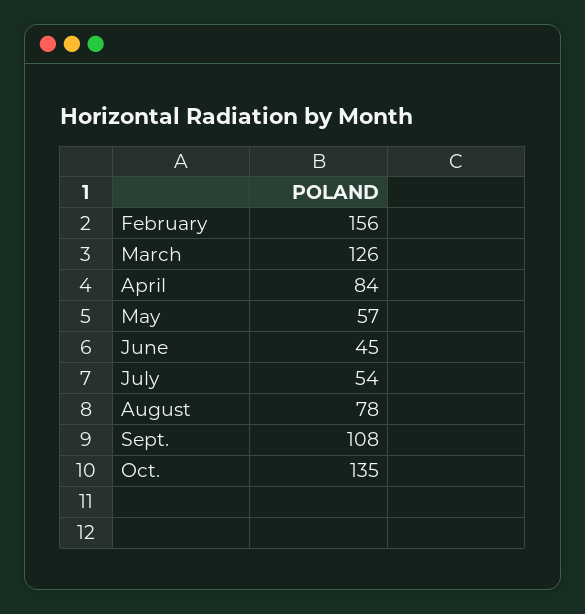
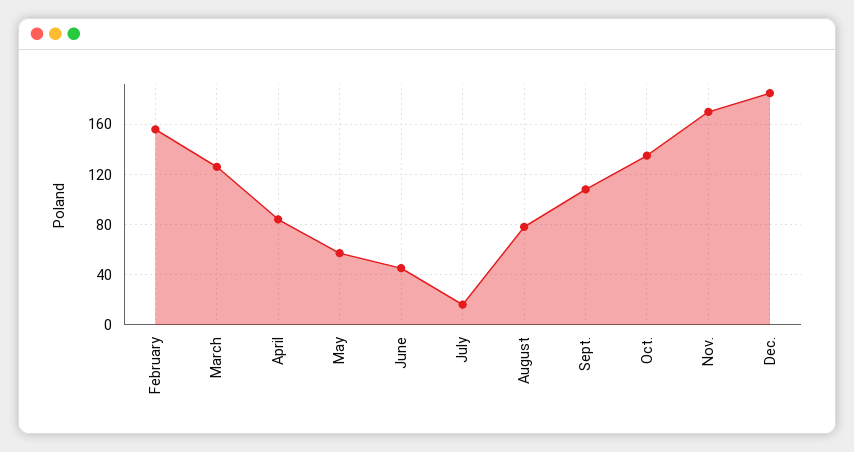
July: 54 -> 15
Nov.: none -> 170
Dec.: none -> 185

